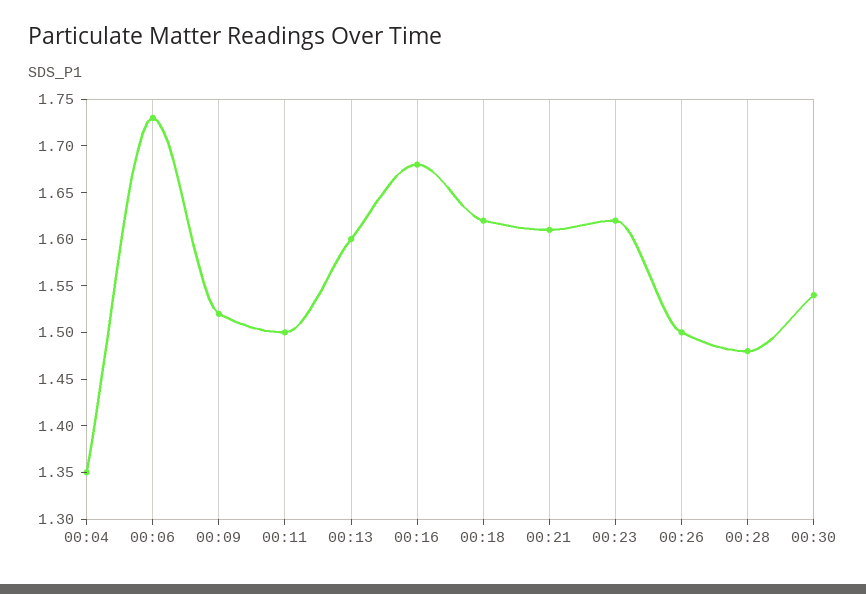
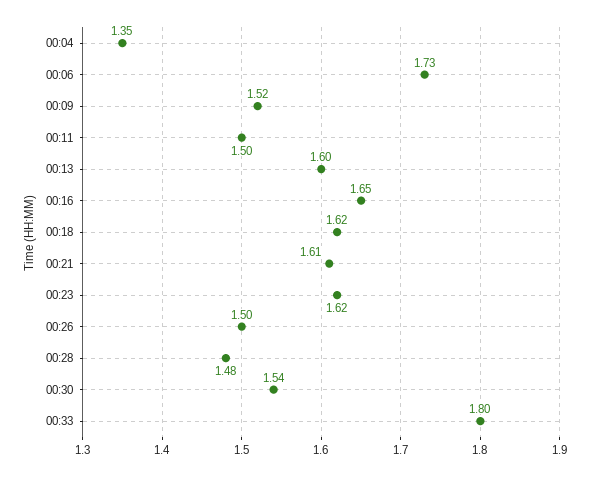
00:16: 1.68 -> 1.65
00:33: none -> 1.8

